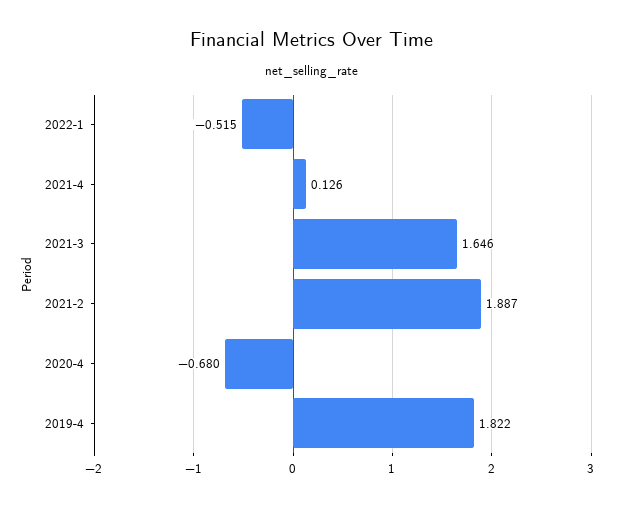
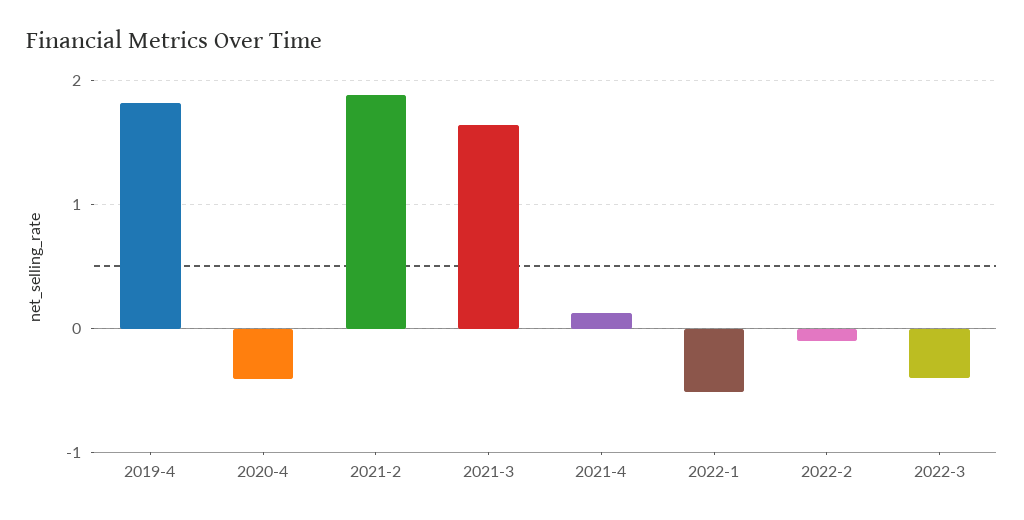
2020-4: -0.68 -> -0.4
2022-2: none -> -0.1
2022-3: none -> -0.4

